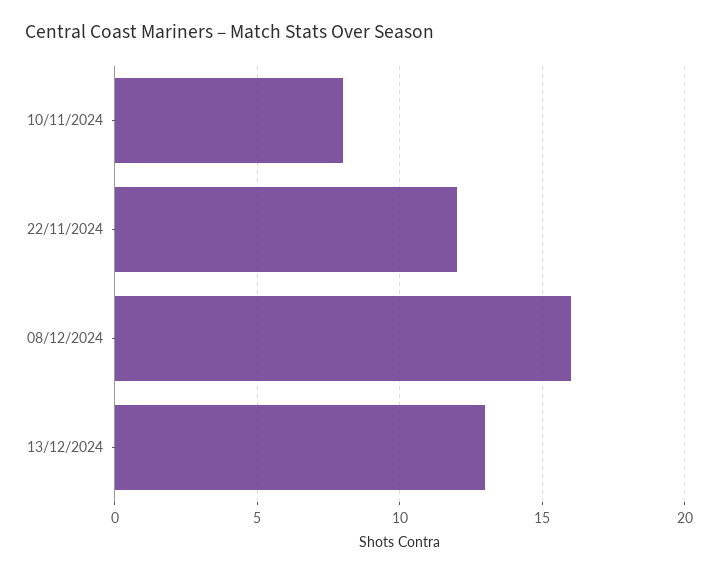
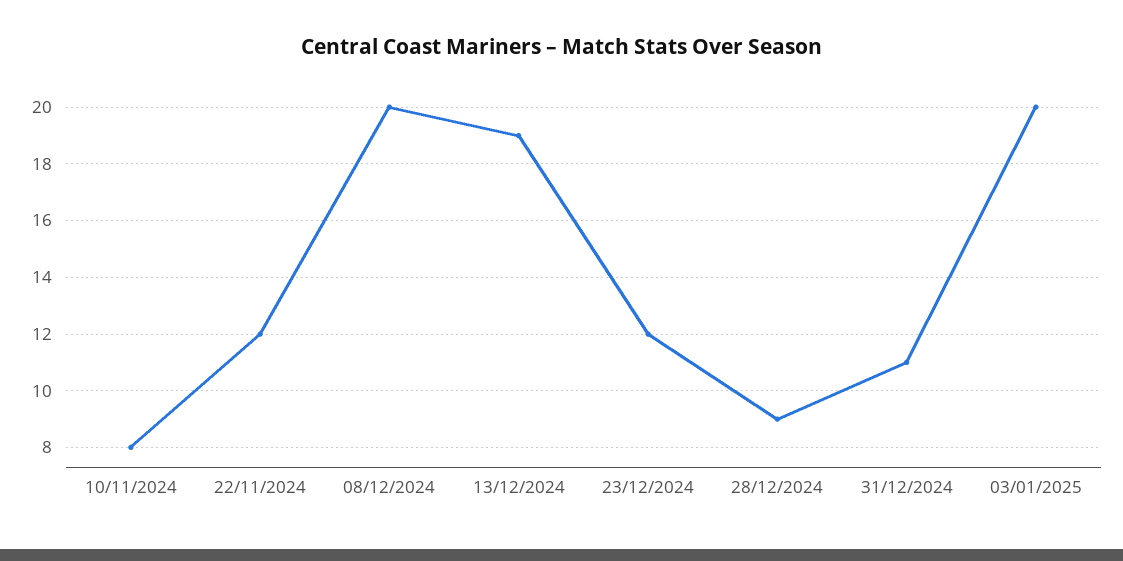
08/12/2024: 16 -> 20
13/12/2024: 13 -> 19
23/12/2024: none -> 12
28/12/2024: none -> 9
31/12/2024: none -> 11
03/01/2025: none -> 20

